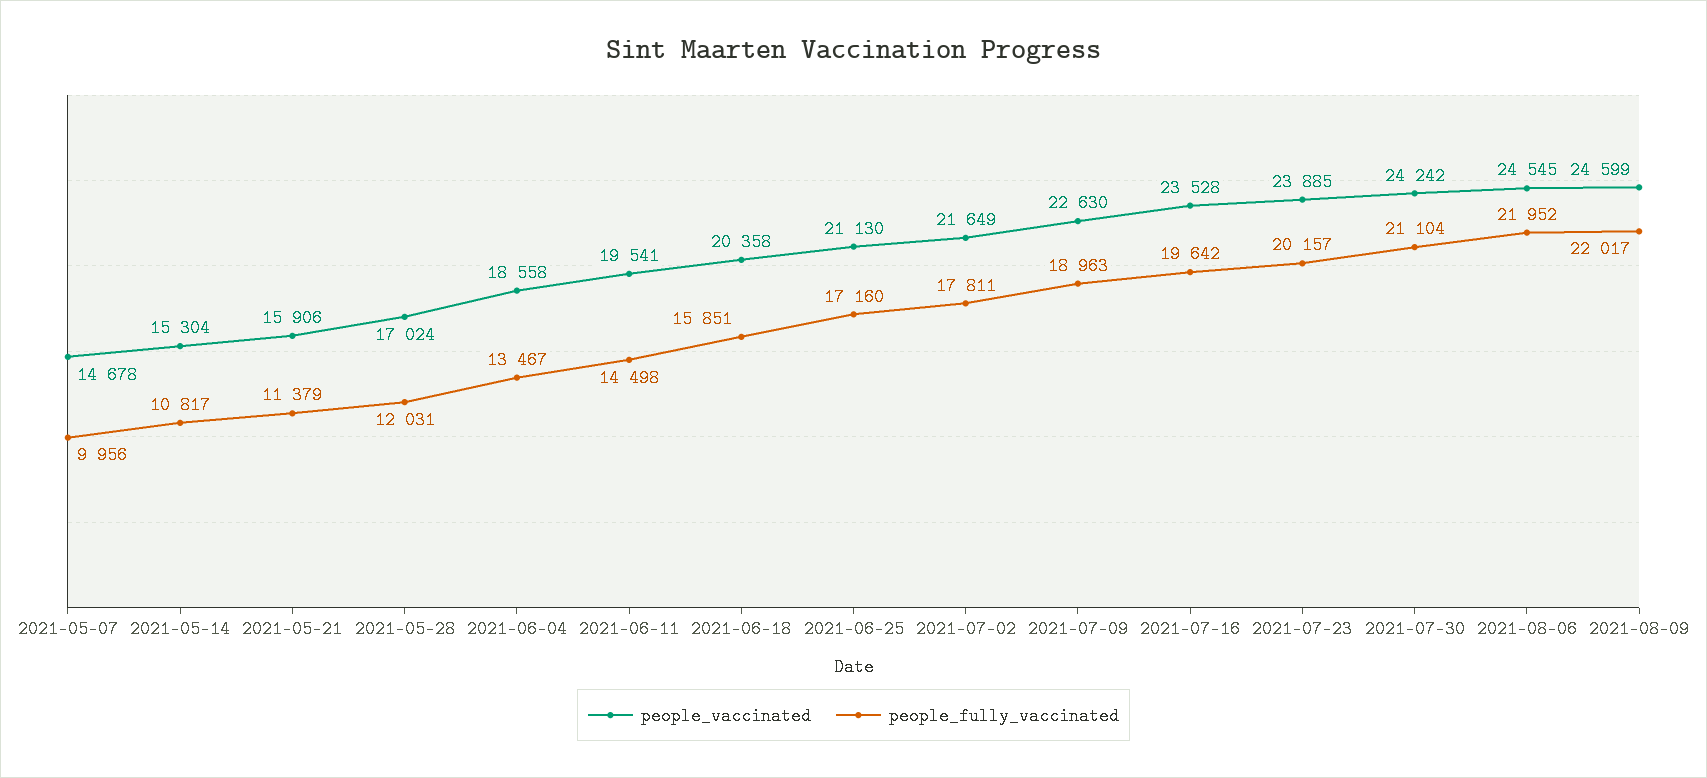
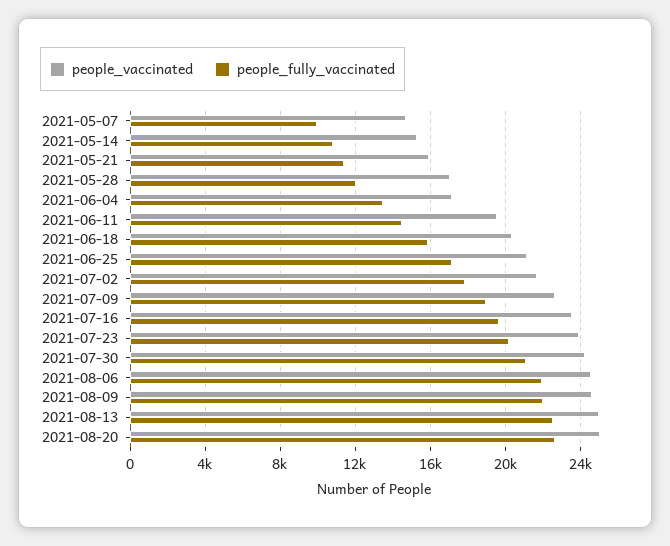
people_vaccinated, 2021-06-04: 18558 -> 17000
people_vaccinated, 2021-08-13: none -> 25000
people_fully_vaccinated, 2021-08-13: none -> 22500
people_vaccinated, 2021-08-20: none -> 25000
people_fully_vaccinated, 2021-08-20: none -> 22500

